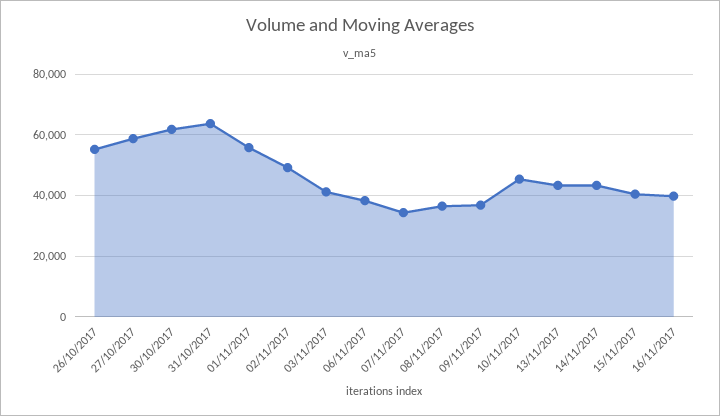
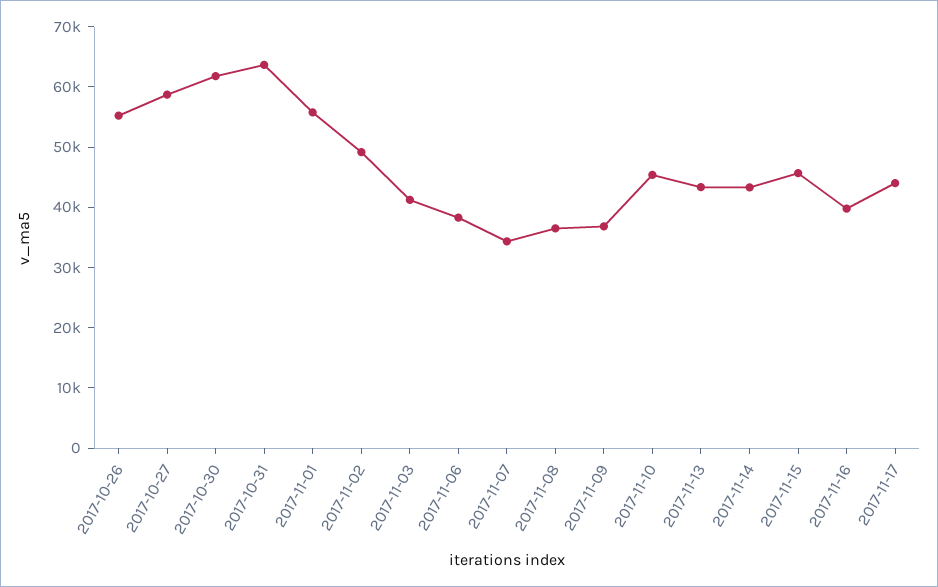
15/11/2017: 40000 -> 46000
2017-11-17: none -> 44000

